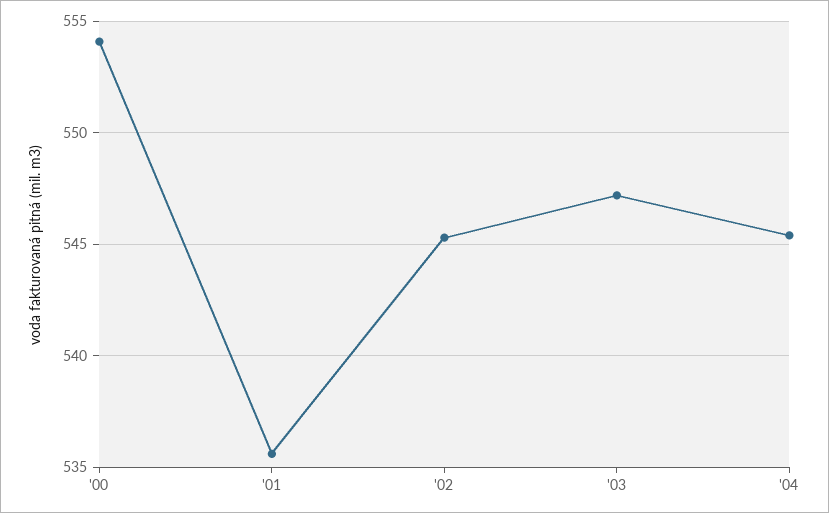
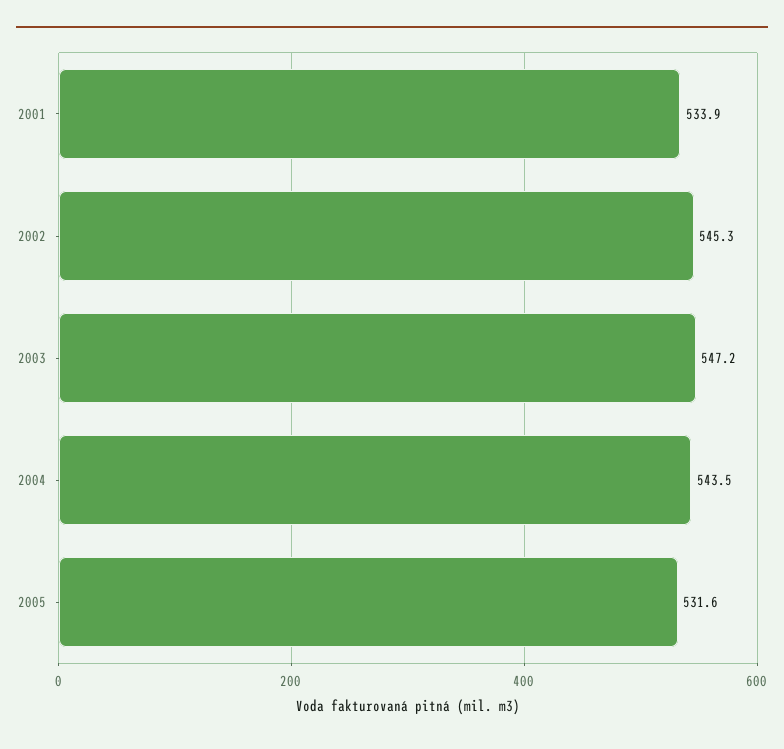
'00: 554 -> none
'01: 535.5 -> 533.9
'04: 545.5 -> 543.5
2005: none -> 531.6

